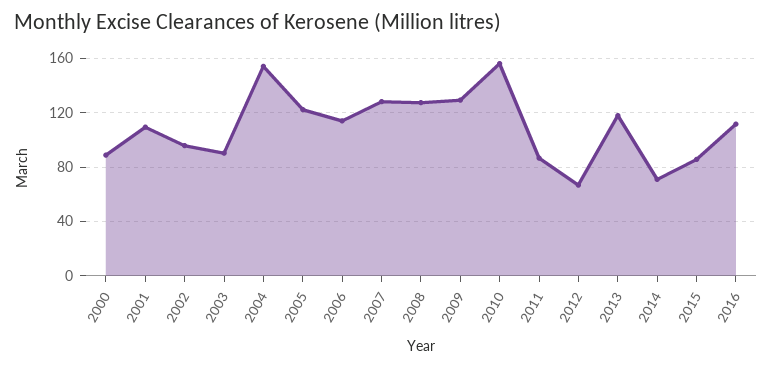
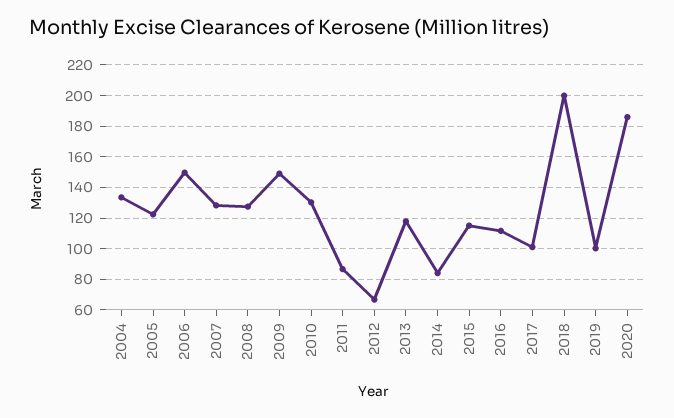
2000: 90 -> none
2001: 110 -> none
2002: 95 -> none
2003: 90 -> none
2004: 155 -> 135
2006: 115 -> 150
2009: 130 -> 150
2010: 155 -> 130
2014: 70 -> 85
2015: 85 -> 115
2017: none -> 100
2018: none -> 200
2019: none -> 100
2020: none -> 185

